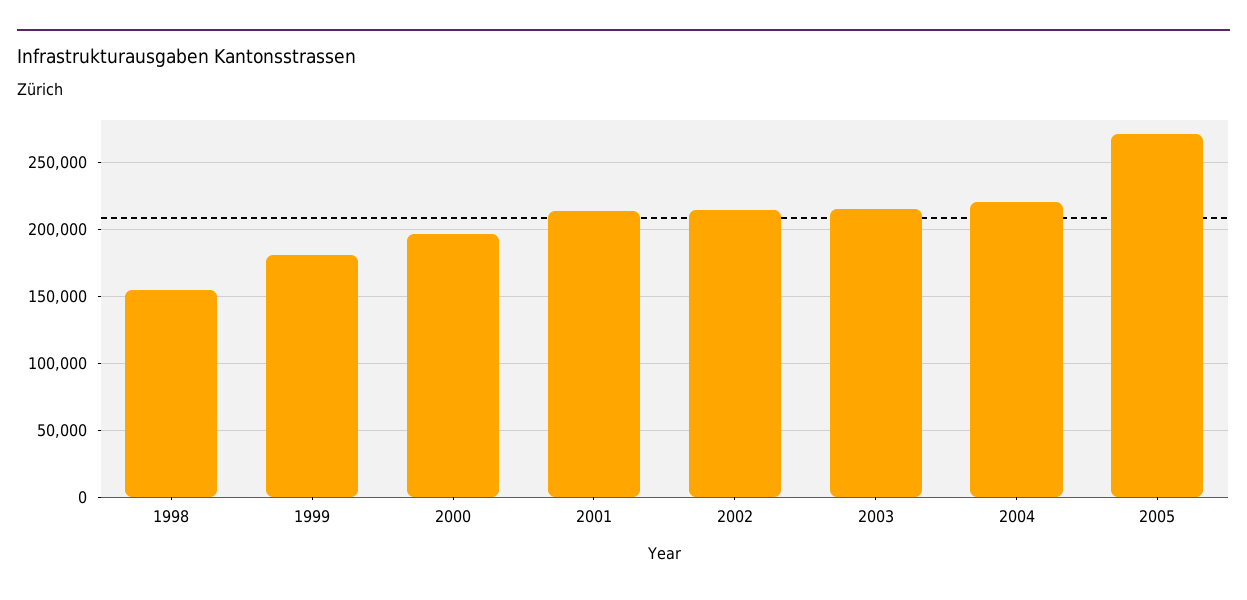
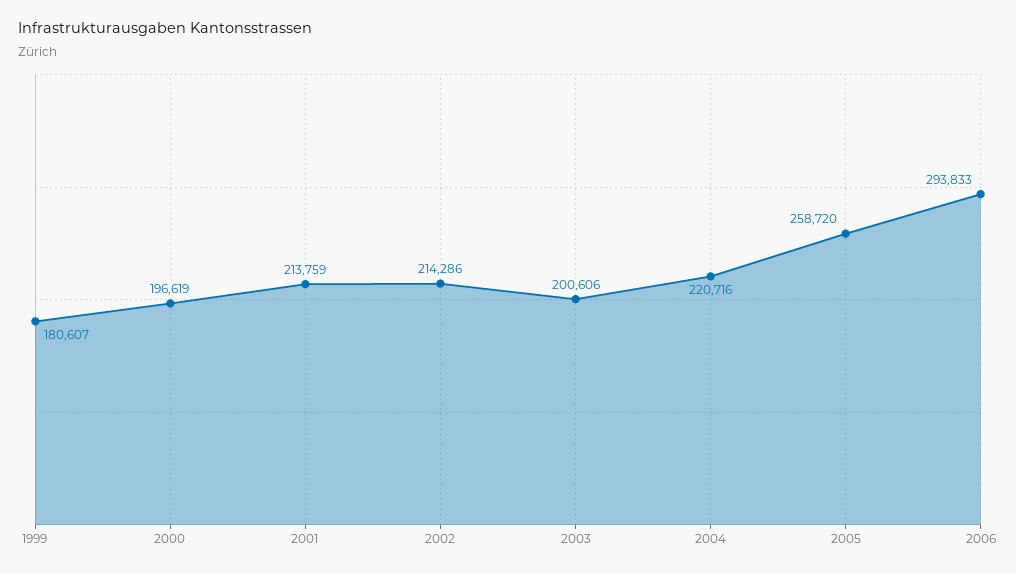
1998: 155000 -> none
2003: 215000 -> 200606
2005: 270000 -> 258720
2006: none -> 293833

